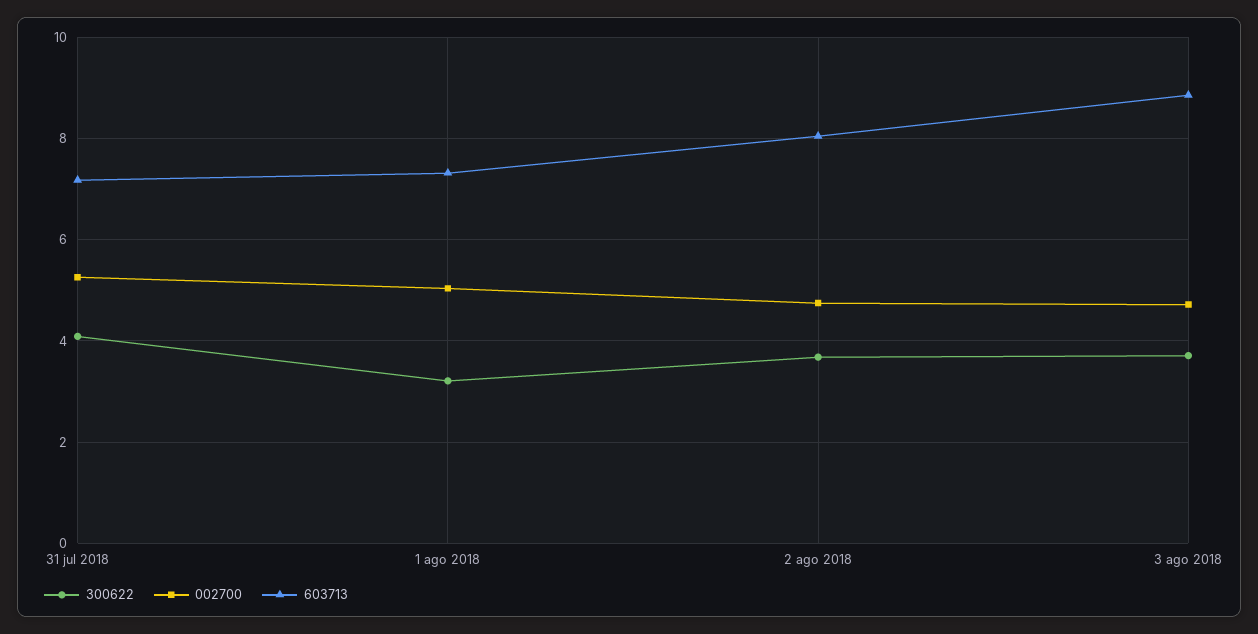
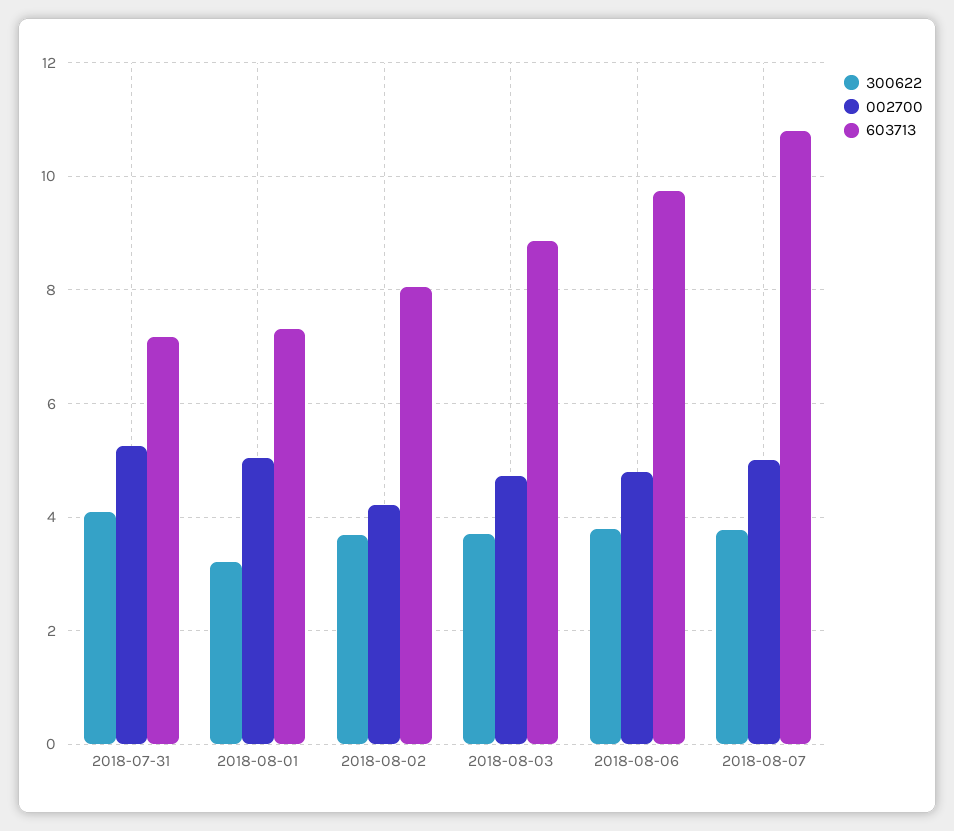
002700, 2 ago 2018: 4.8 -> 4.2
300622, 2018-08-06: none -> 3.8
002700, 2018-08-06: none -> 4.8
603713, 2018-08-06: none -> 9.8
300622, 2018-08-07: none -> 3.8
002700, 2018-08-07: none -> 5
603713, 2018-08-07: none -> 10.8

